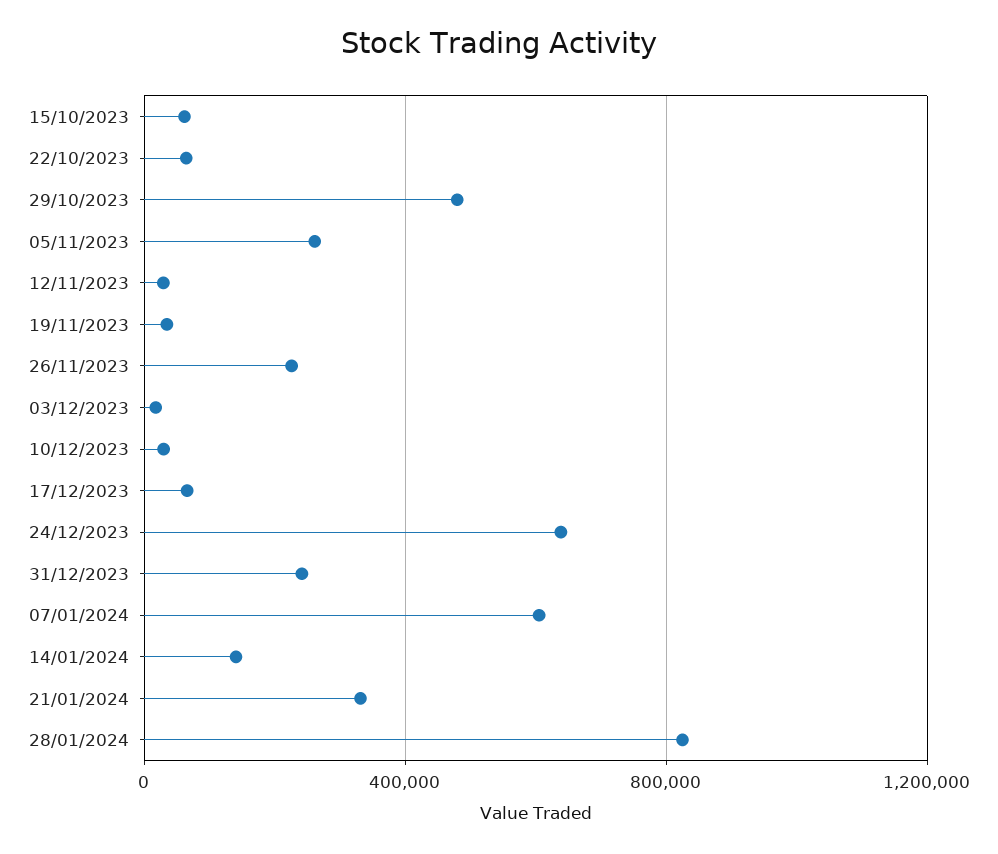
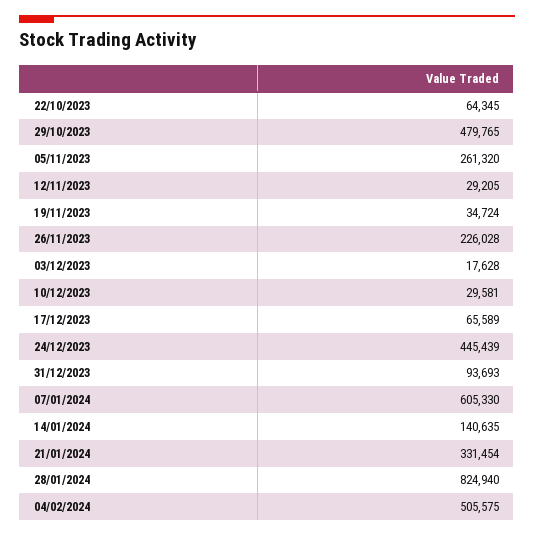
15/10/2023: 50000 -> none
24/12/2023: 650000 -> 445439
31/12/2023: 250000 -> 93693
04/02/2024: none -> 505575

